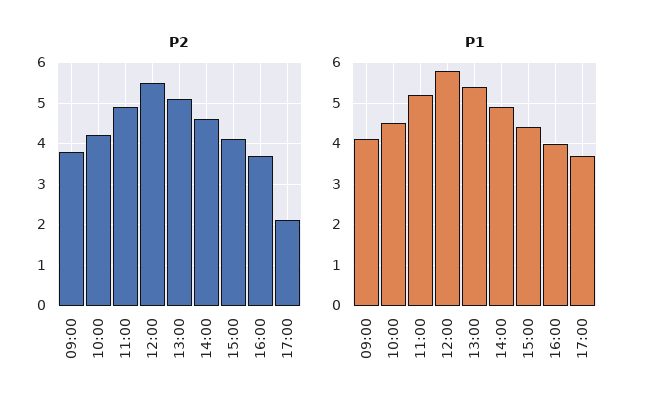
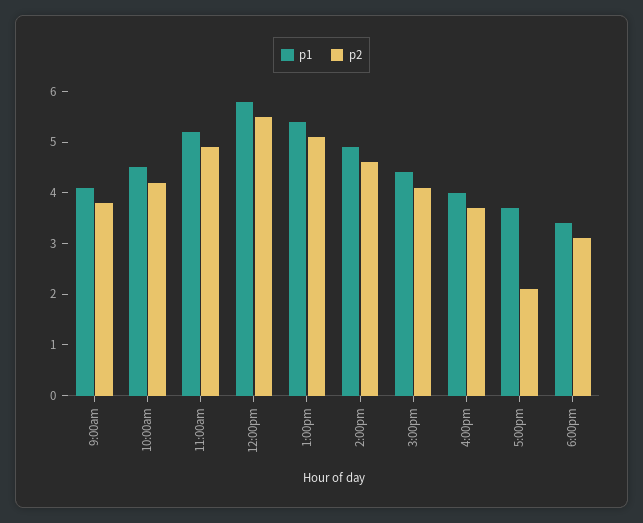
P1, 6:00pm: none -> 3.5
P2, 6:00pm: none -> 3

